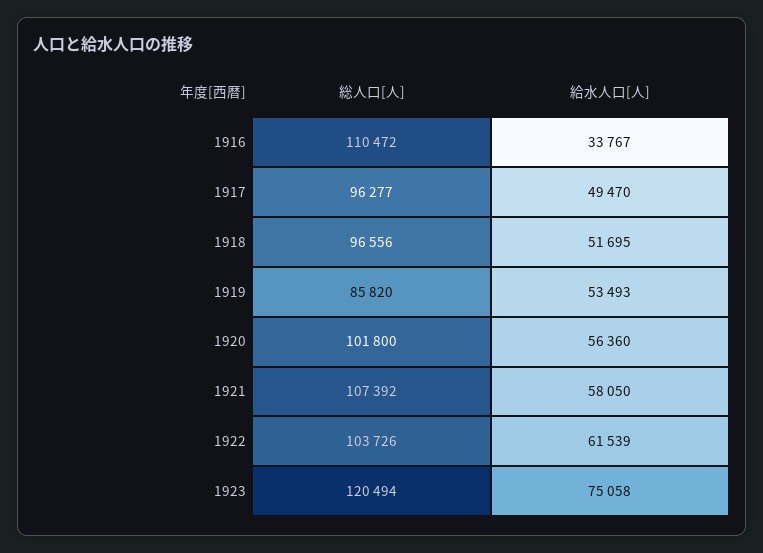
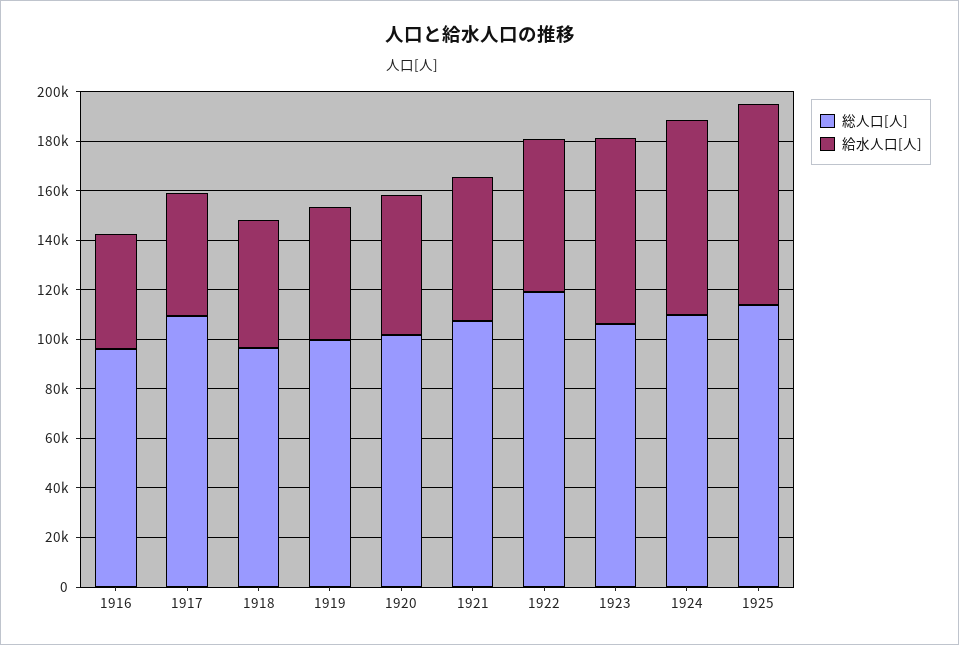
総人口[人], 1916: 110472 -> 95000
給水人口[人], 1916: 33767 -> 45000
総人口[人], 1917: 96277 -> 110000
総人口[人], 1919: 85820 -> 100000
総人口[人], 1922: 103726 -> 120000
総人口[人], 1923: 120494 -> 105000
総人口[人], 1924: none -> 110000
給水人口[人], 1924: none -> 80000
総人口[人], 1925: none -> 115000
給水人口[人], 1925: none -> 80000

